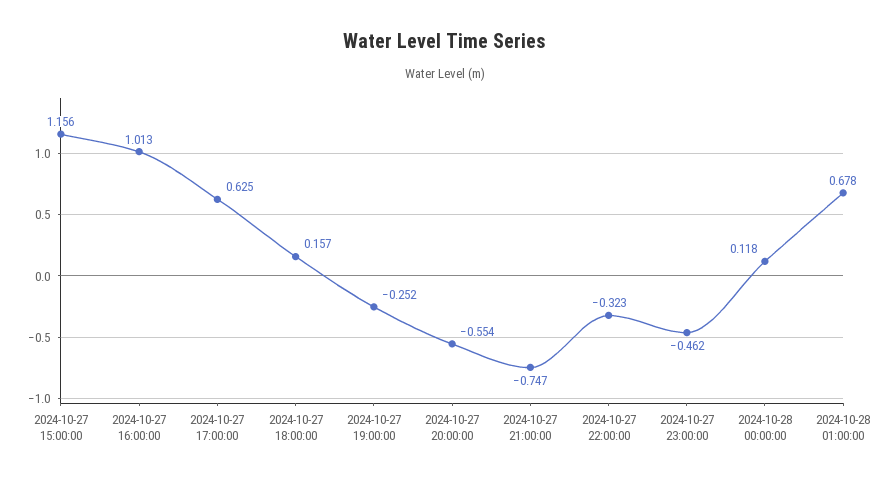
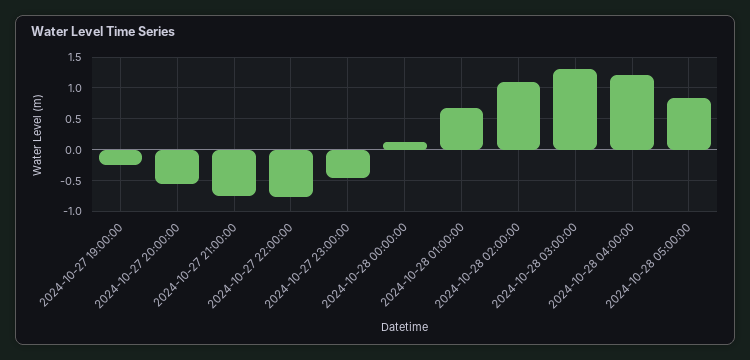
2024-10-27 15:00:00: 1.156 -> none
2024-10-27 16:00:00: 1.013 -> none
2024-10-27 17:00:00: 0.625 -> none
2024-10-27 18:00:00: 0.157 -> none
2024-10-27 22:00:00: -0.323 -> -0.8
2024-10-28 02:00:00: none -> 1.1
2024-10-28 03:00:00: none -> 1.3
2024-10-28 04:00:00: none -> 1.2
2024-10-28 05:00:00: none -> 0.8

